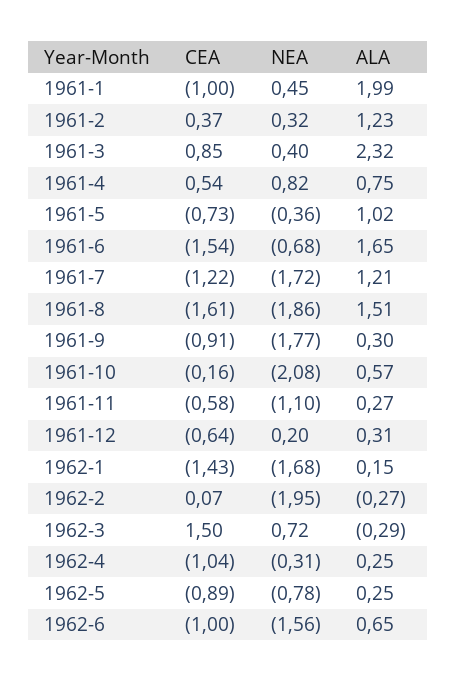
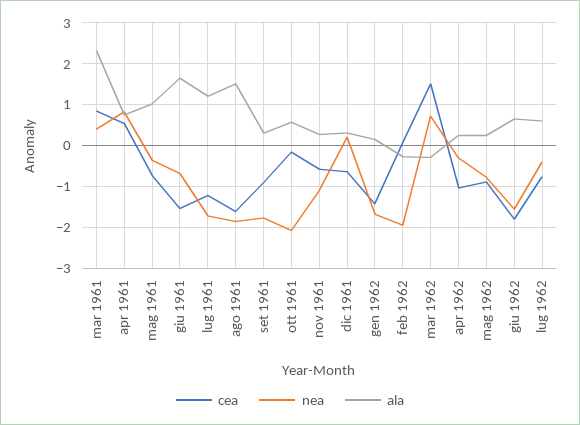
CEA, 1961-1: -1 -> none
NEA, 1961-1: 0.45 -> none
ALA, 1961-1: 1.99 -> none
CEA, 1961-2: 0.37 -> none
NEA, 1961-2: 0.32 -> none
ALA, 1961-2: 1.23 -> none
CEA, 1962-6: -1 -> -1.8
CEA, lug 1962: none -> -0.8
NEA, lug 1962: none -> -0.4
ALA, lug 1962: none -> 0.6

